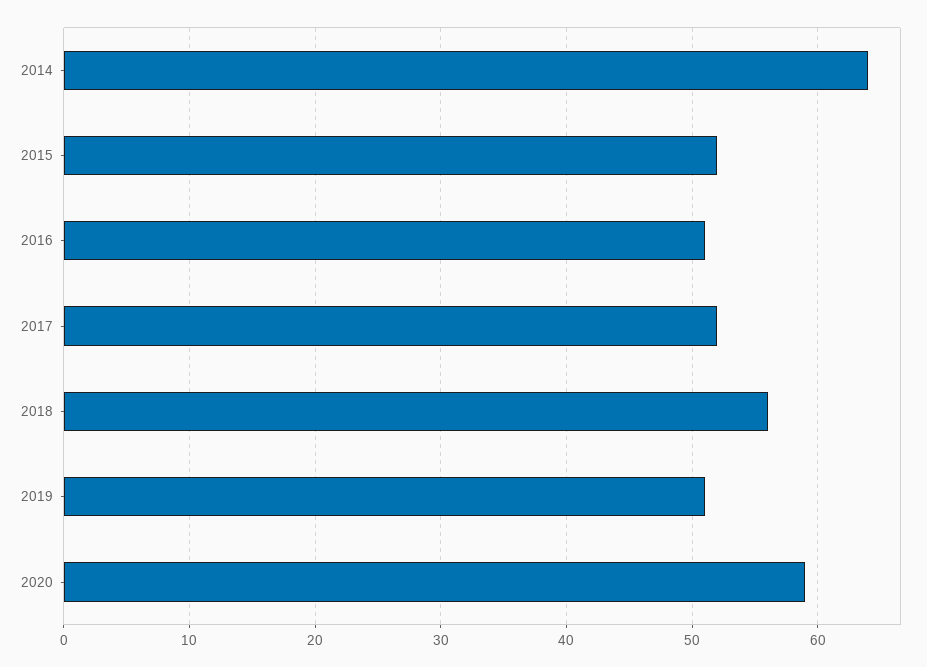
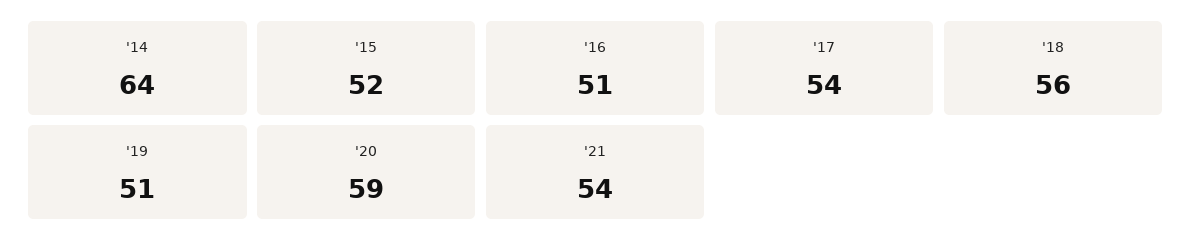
2017: 52 -> 54
'21: none -> 54

